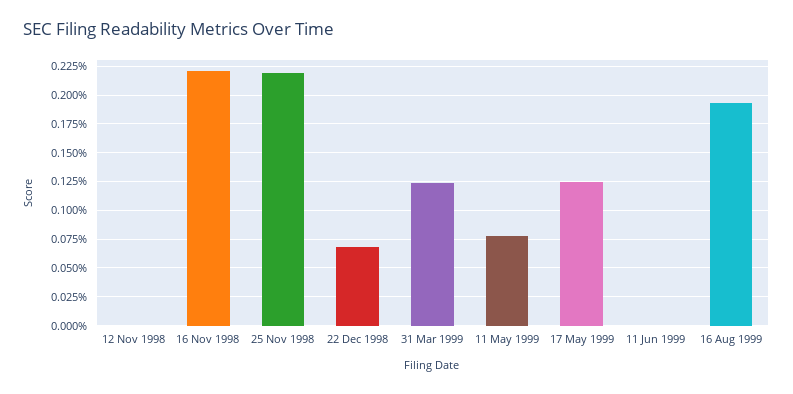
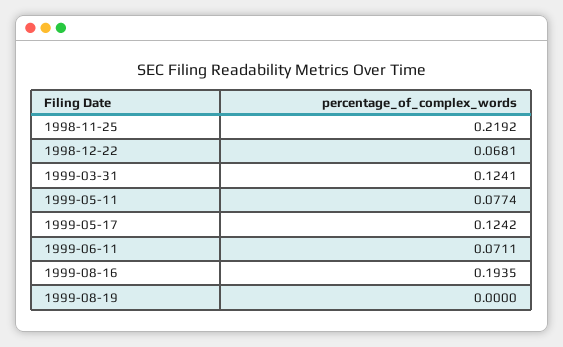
12 Nov 1998: 0 -> none
16 Nov 1998: 0.225 -> none
11 Jun 1999: 0 -> 0.0711
1999-08-19: none -> 0

